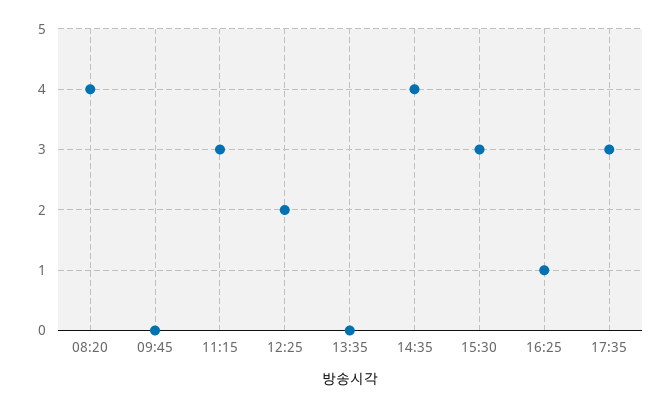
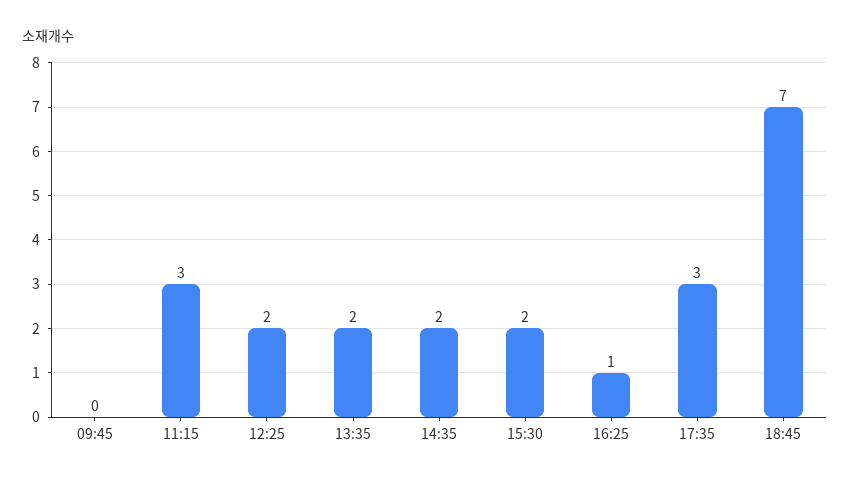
08:20: 4 -> none
13:35: 0 -> 2
14:35: 4 -> 2
15:30: 3 -> 2
18:45: none -> 7

